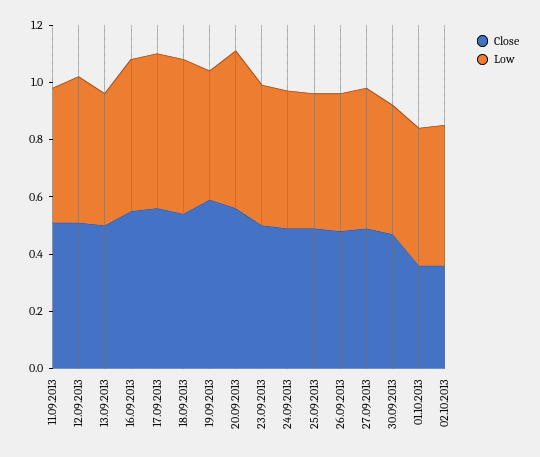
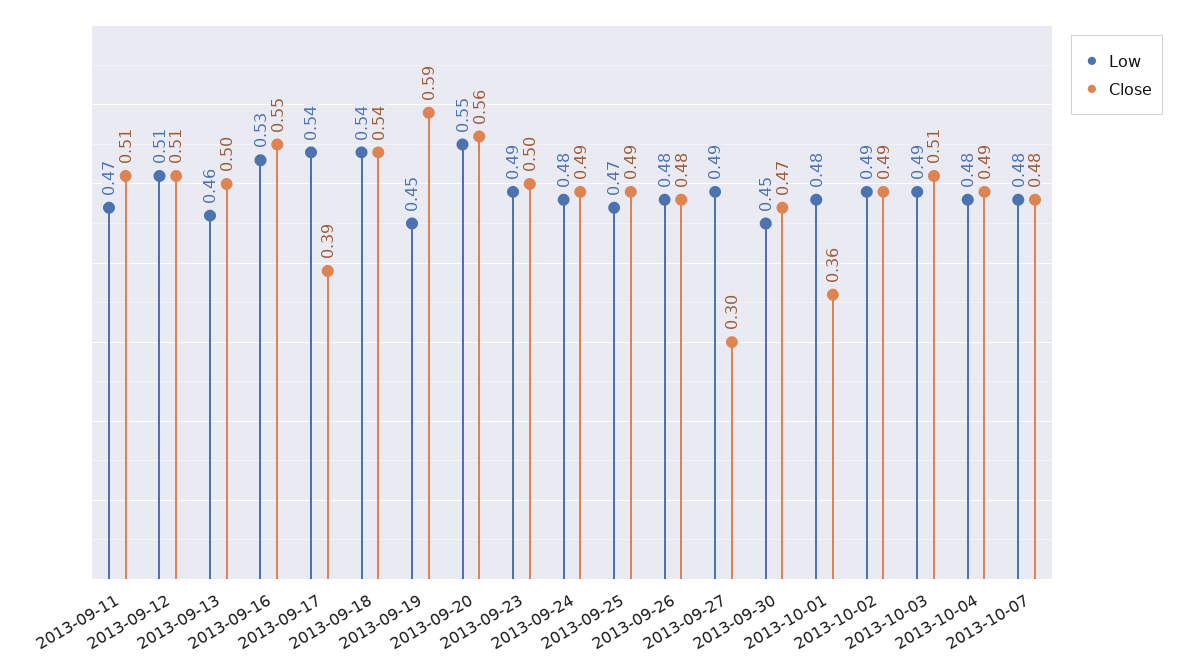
Close, 17.09.2013: 0.55 -> 0.39
Close, 27.09.2013: 0.5 -> 0.3
Close, 02.10.2013: 0.35 -> 0.49
Low, 2013-10-03: none -> 0.49
Close, 2013-10-03: none -> 0.51
Low, 2013-10-04: none -> 0.48
Close, 2013-10-04: none -> 0.49
Low, 2013-10-07: none -> 0.48
Close, 2013-10-07: none -> 0.48

